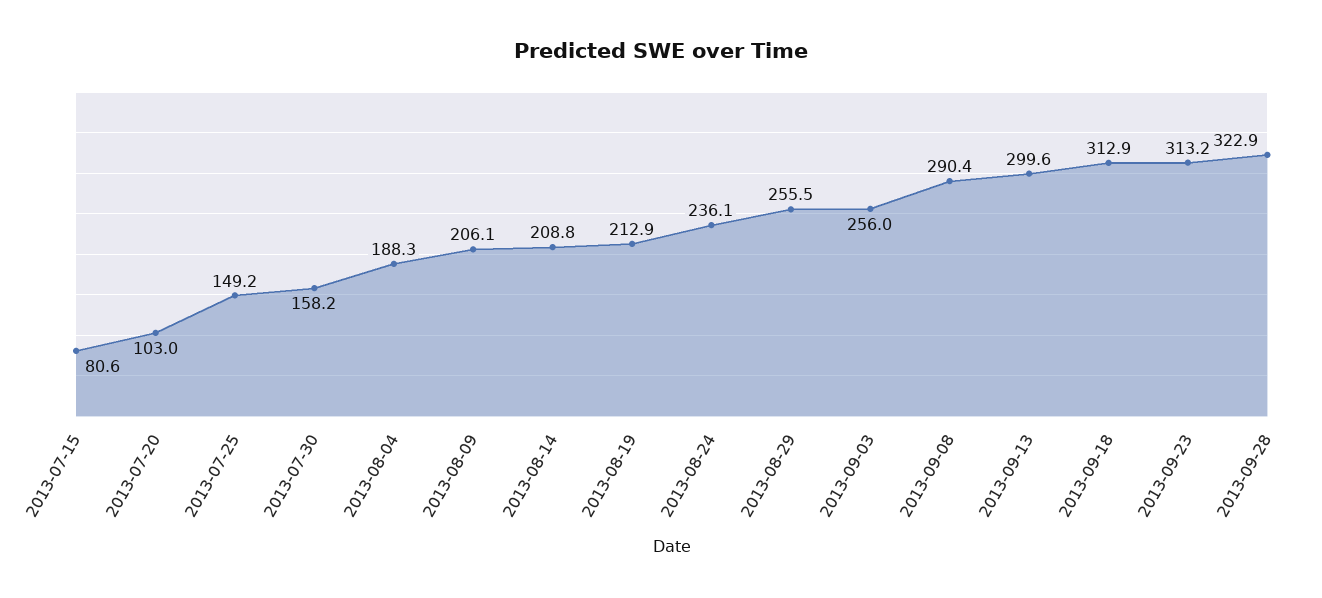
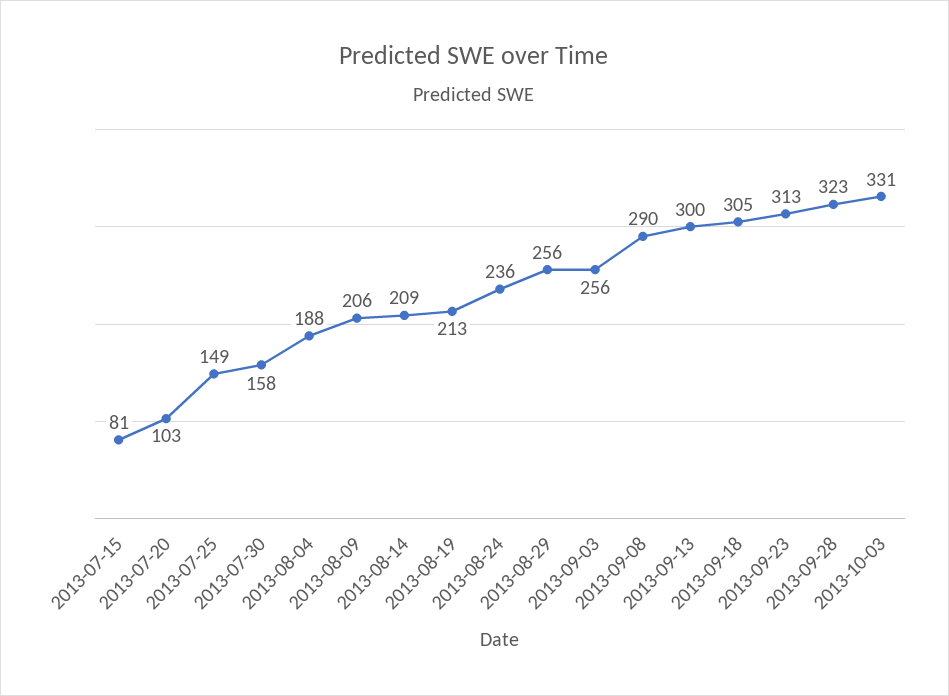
2013-09-18: 312.9 -> 305
2013-10-03: none -> 331

